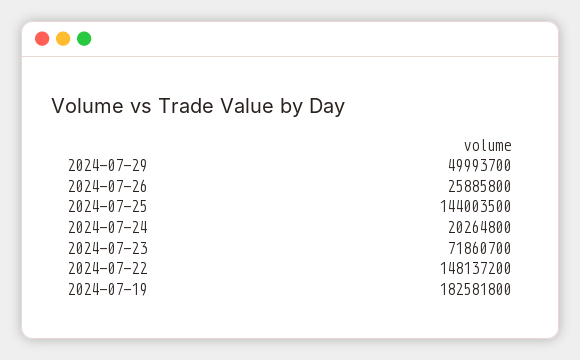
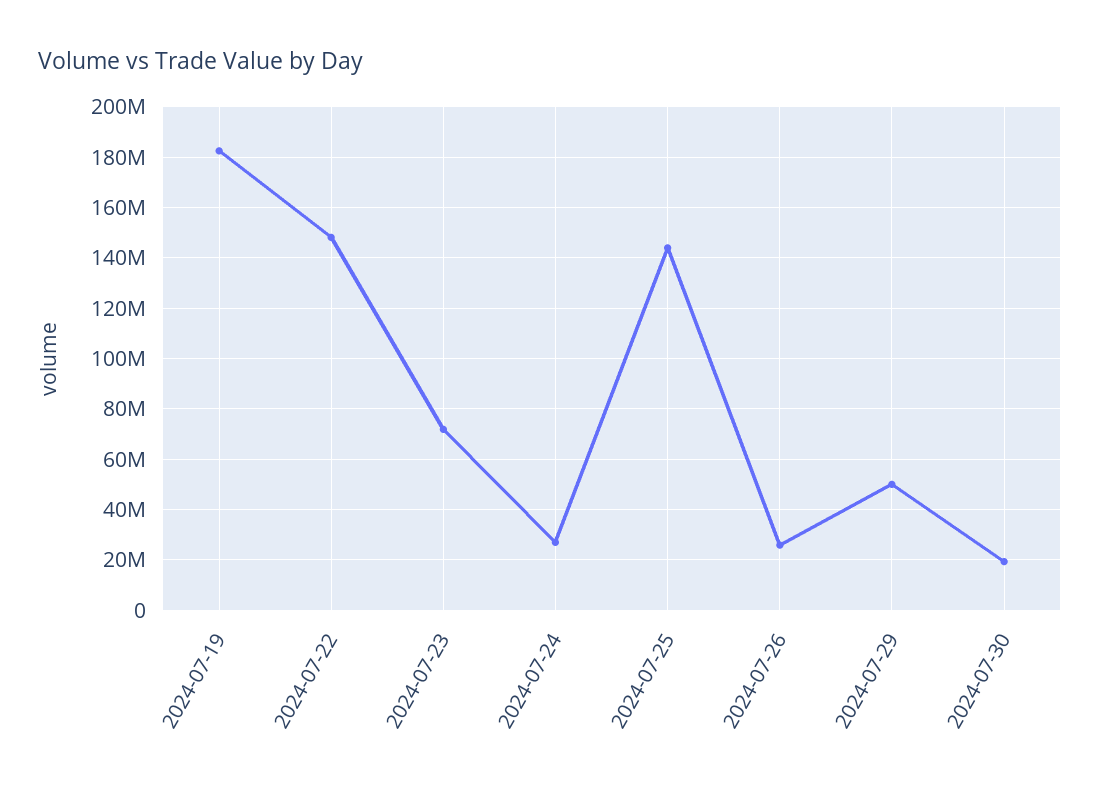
2024-07-24: 20264800 -> 27500000
2024-07-30: none -> 20000000

